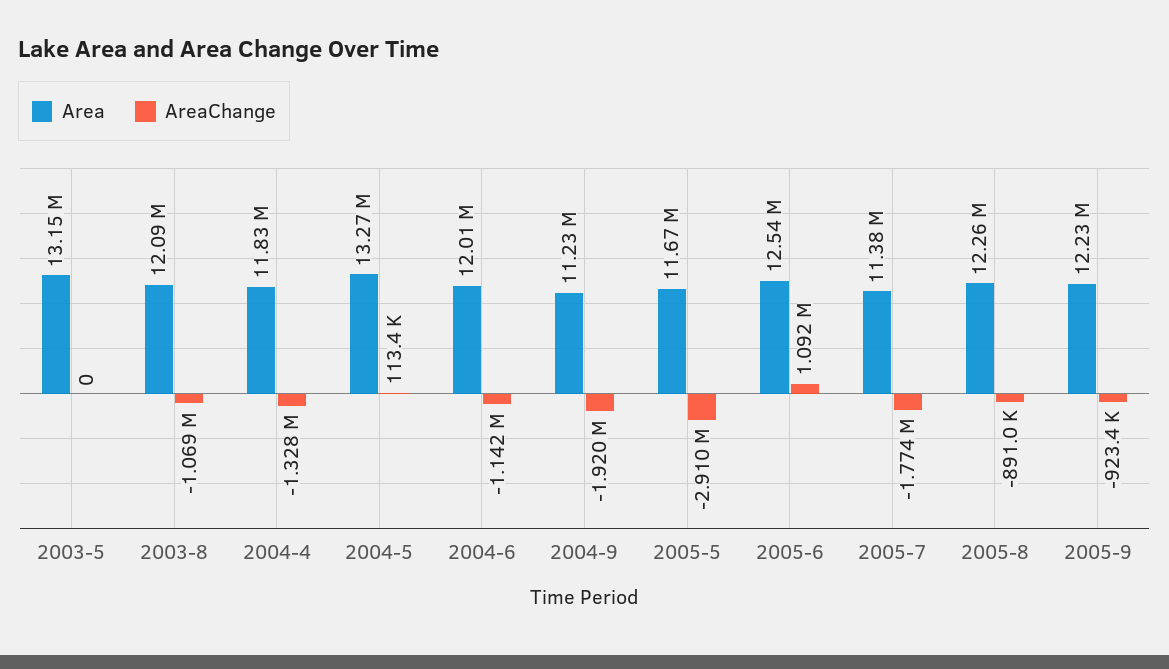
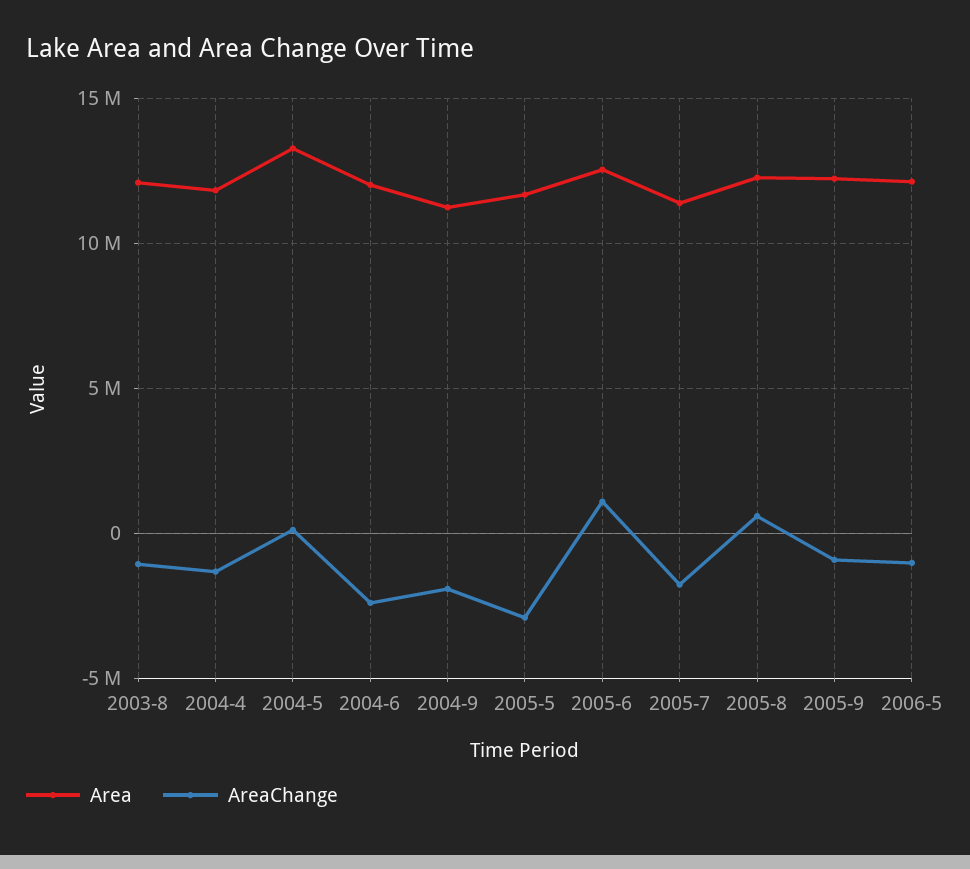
Area, 2003-5: 13150000 -> none
AreaChange, 2003-5: 0 -> none
AreaChange, 2004-6: -1142000 -> -2500000
AreaChange, 2005-8: -891000 -> 500000
Area, 2006-5: none -> 12000000
AreaChange, 2006-5: none -> -1000000

